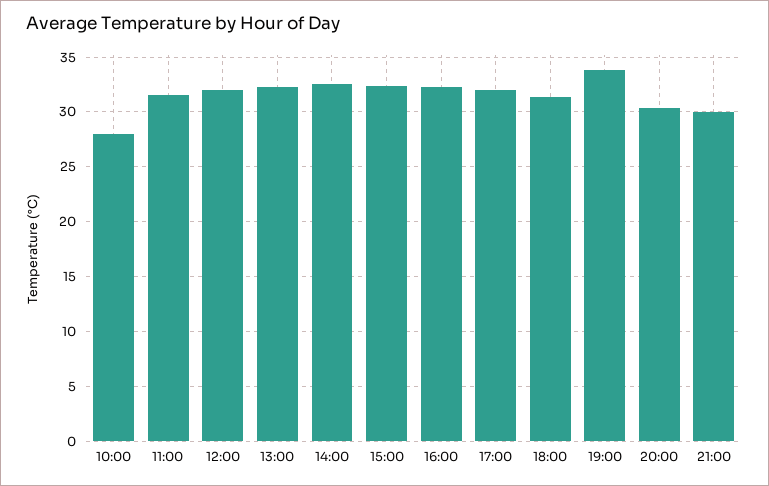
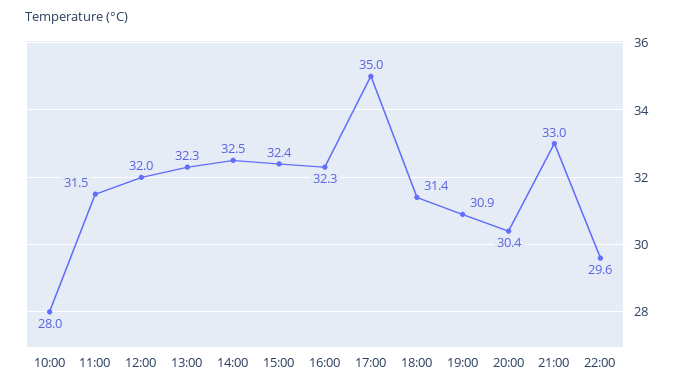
17:00: 32 -> 35
19:00: 34 -> 30.9
21:00: 30 -> 33
22:00: none -> 29.6

